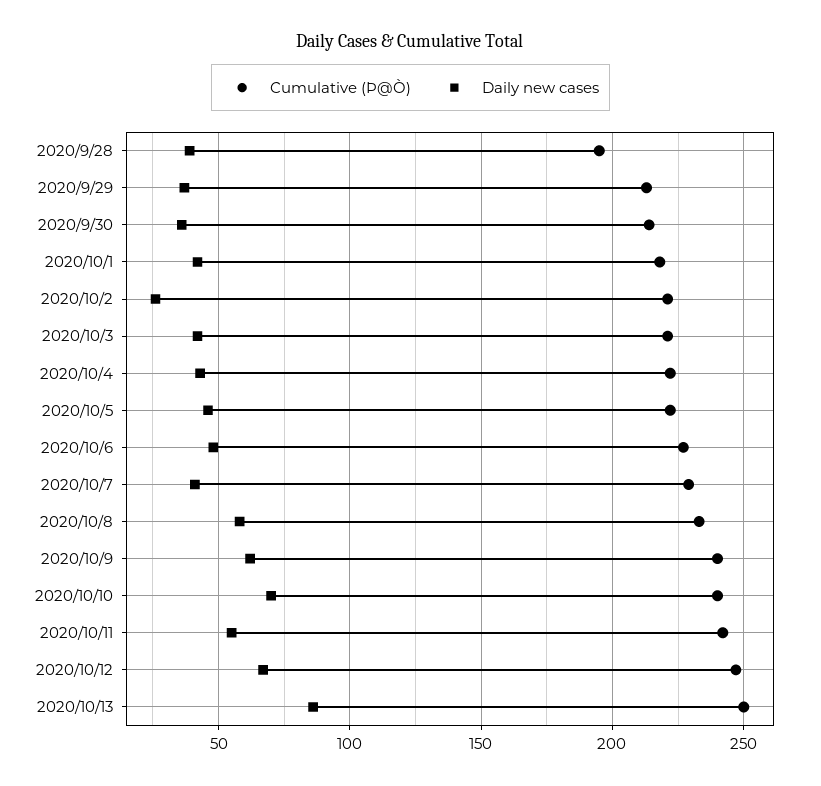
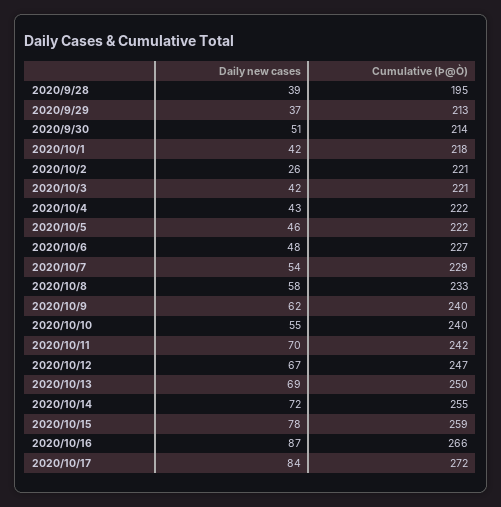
Daily new cases, 2020/9/30: 35 -> 51
Daily new cases, 2020/10/7: 40 -> 54
Daily new cases, 2020/10/10: 70 -> 55
Daily new cases, 2020/10/11: 55 -> 70
Daily new cases, 2020/10/13: 85 -> 69
Daily new cases, 2020/10/14: none -> 72
Cumulative (Þ@Ò), 2020/10/14: none -> 255
Daily new cases, 2020/10/15: none -> 78
Cumulative (Þ@Ò), 2020/10/15: none -> 259
Daily new cases, 2020/10/16: none -> 87
Cumulative (Þ@Ò), 2020/10/16: none -> 266
Daily new cases, 2020/10/17: none -> 84
Cumulative (Þ@Ò), 2020/10/17: none -> 272

